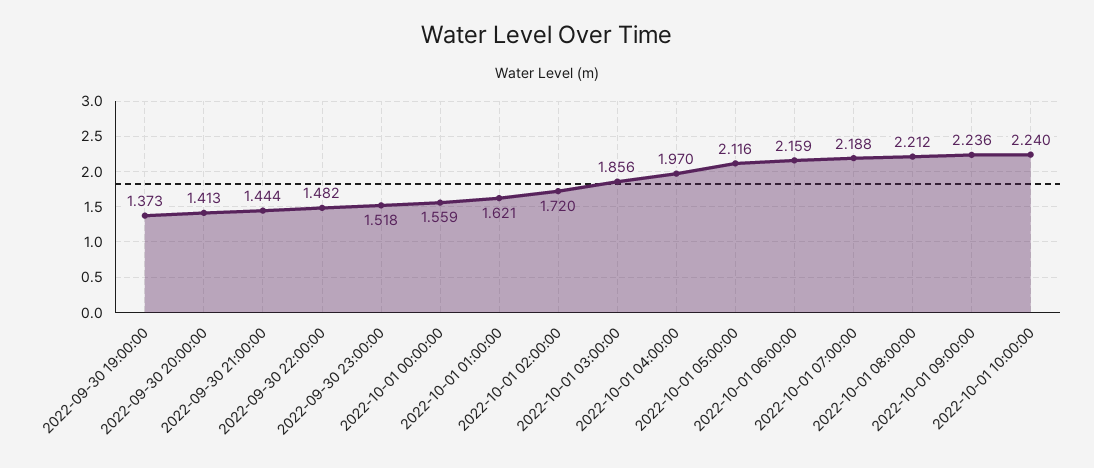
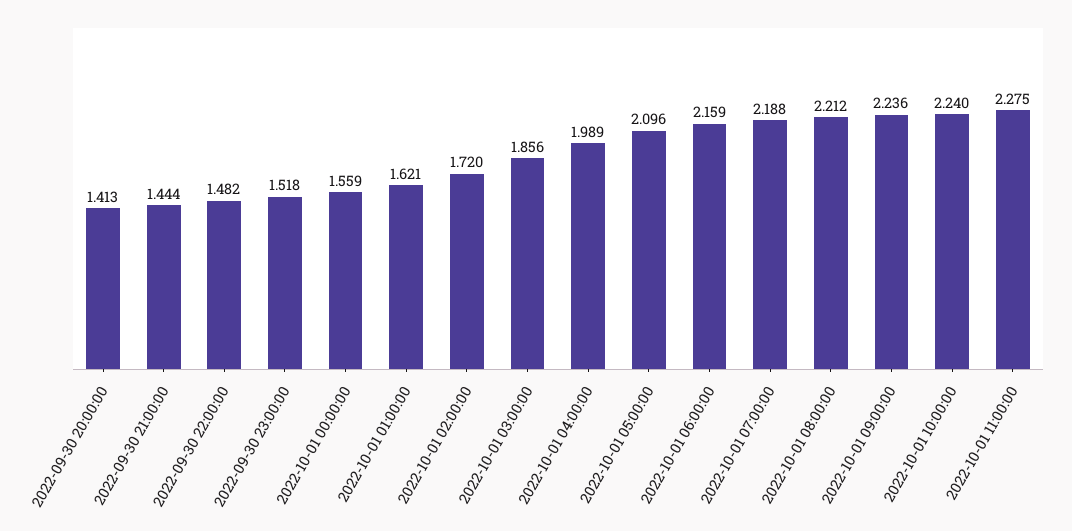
2022-09-30 19:00:00: 1.373 -> none
2022-10-01 04:00:00: 1.97 -> 1.989
2022-10-01 05:00:00: 2.116 -> 2.096
2022-10-01 11:00:00: none -> 2.275

